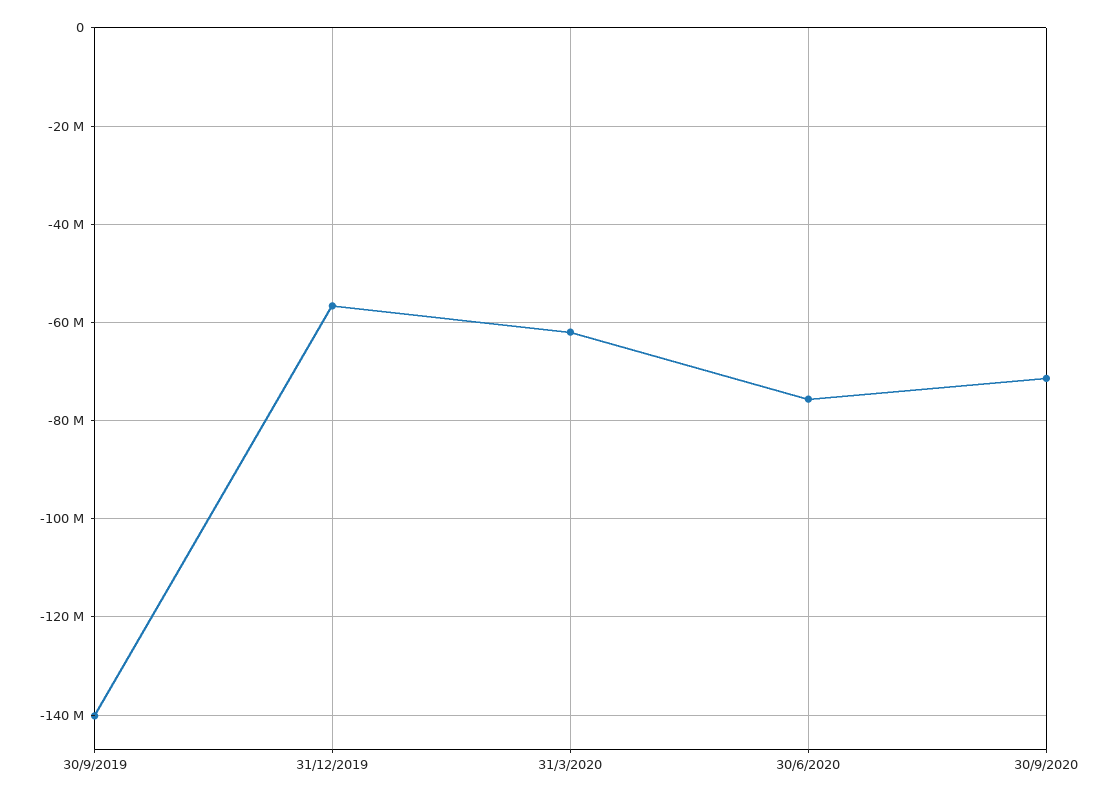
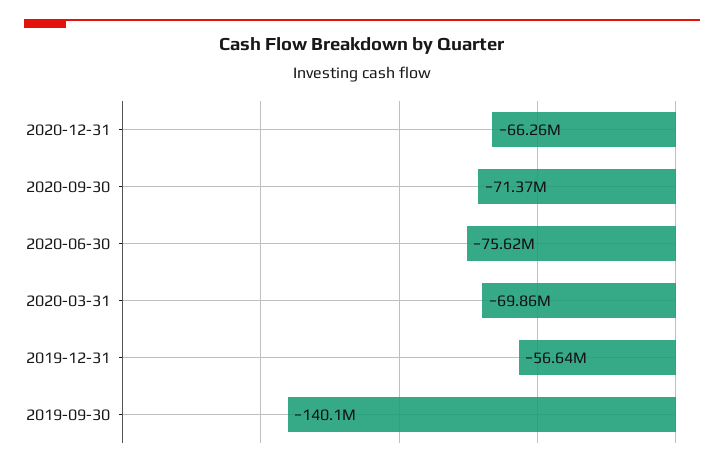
31/3/2020: -62000000 -> -69860000
2020-12-31: none -> -66260000

